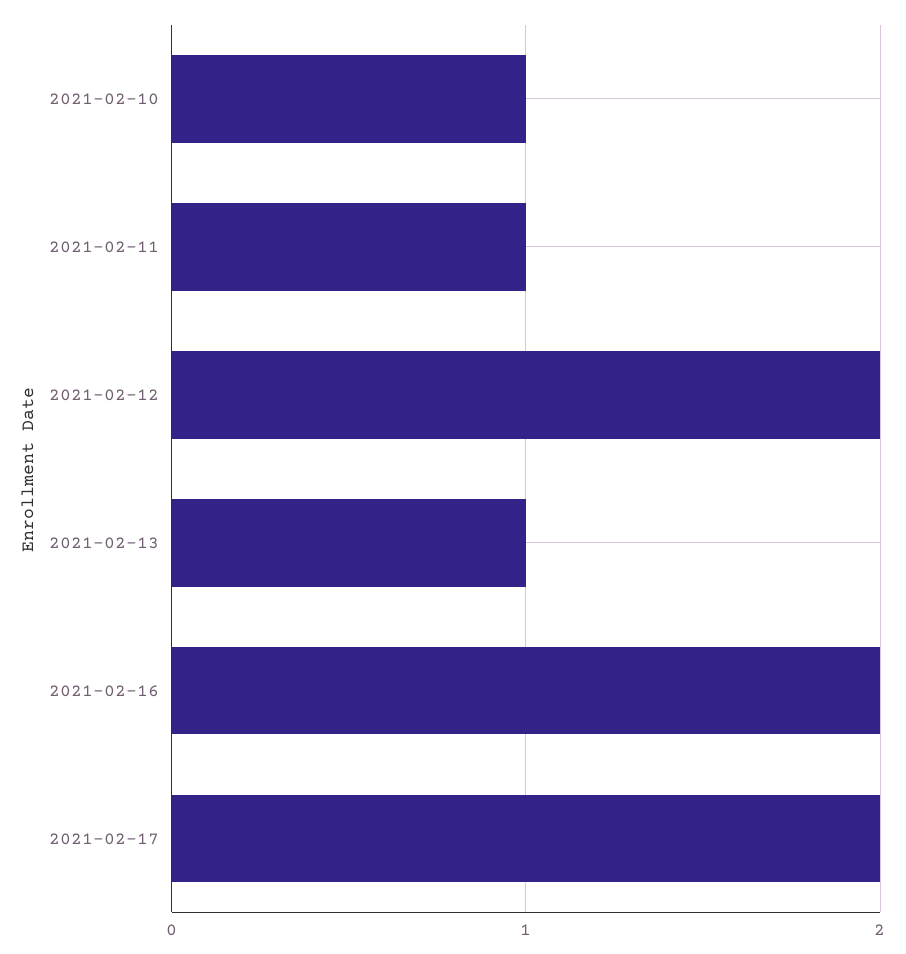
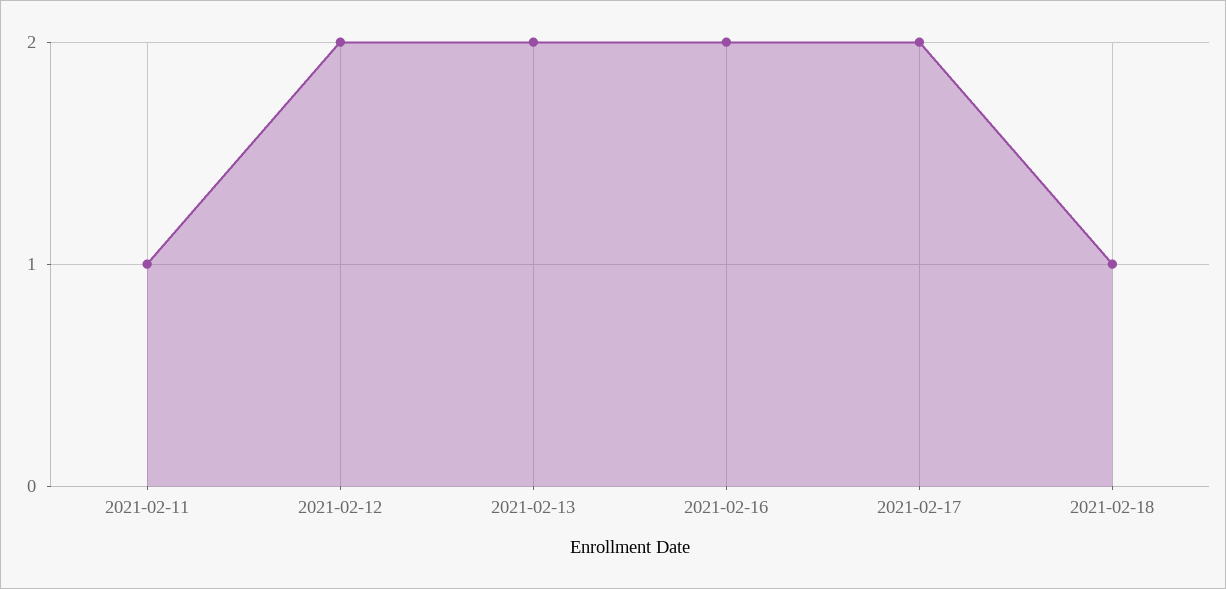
2021-02-10: 1 -> none
2021-02-13: 1 -> 2
2021-02-18: none -> 1

